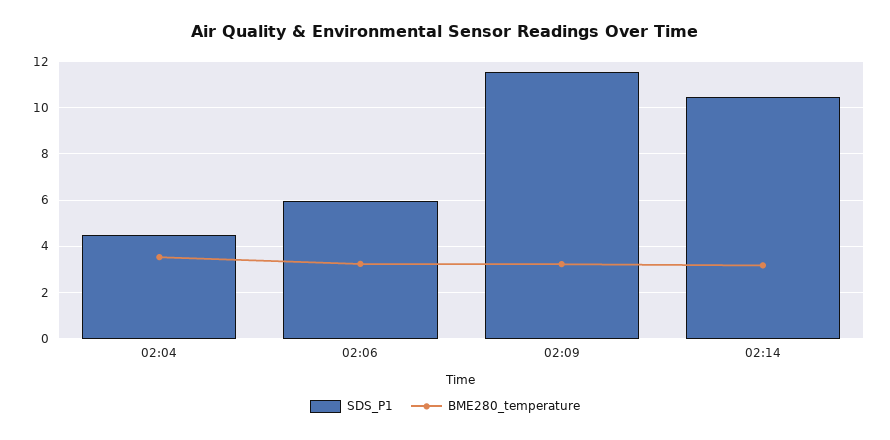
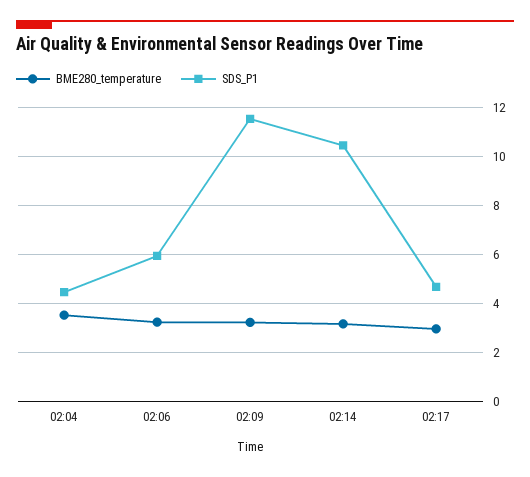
BME280_temperature, 02:17: none -> 3
SDS_P1, 02:17: none -> 4.75

